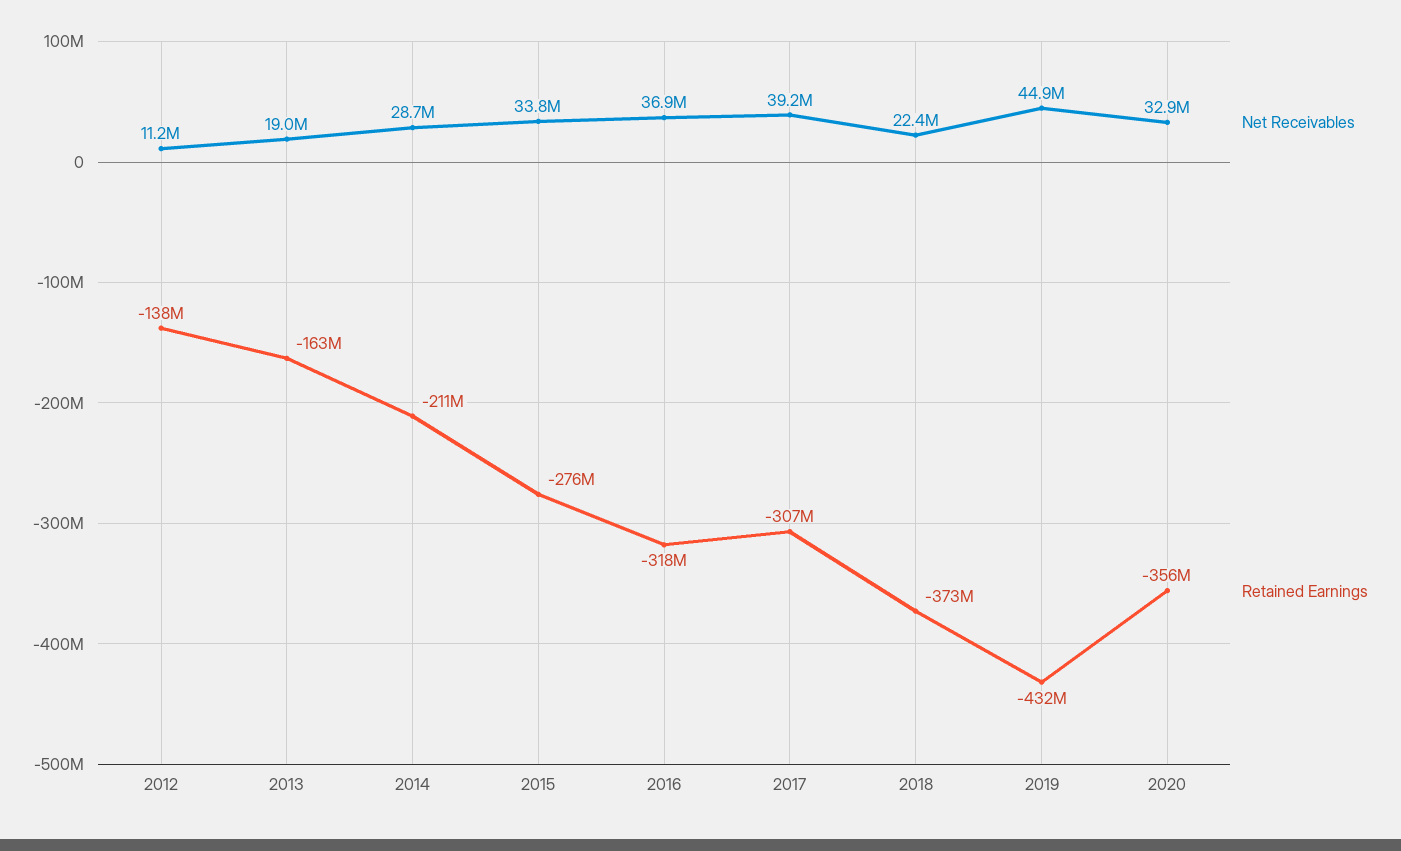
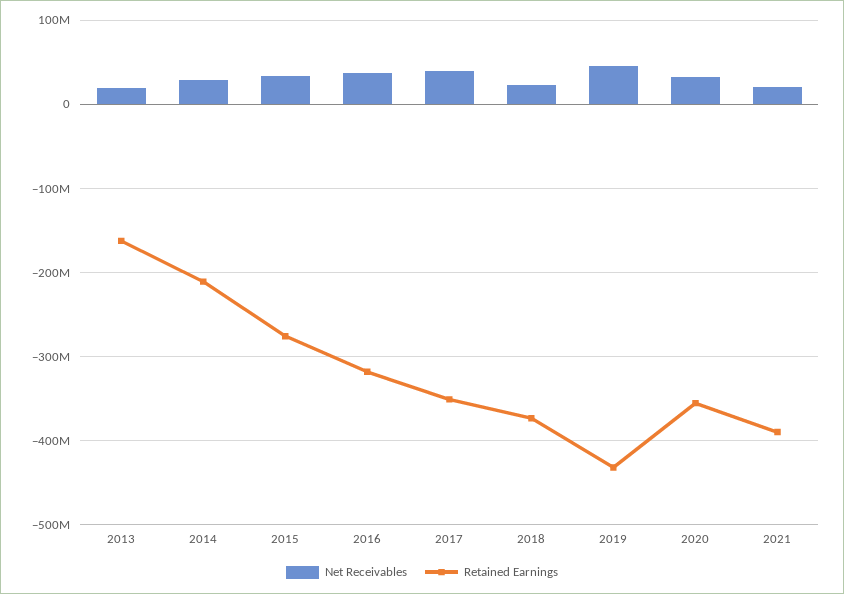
Net Receivables, 2012: 11200000 -> none
Retained Earnings, 2012: -138000000 -> none
Retained Earnings, 2017: -307000000 -> -350000000
Net Receivables, 2021: none -> 20000000
Retained Earnings, 2021: none -> -390000000

